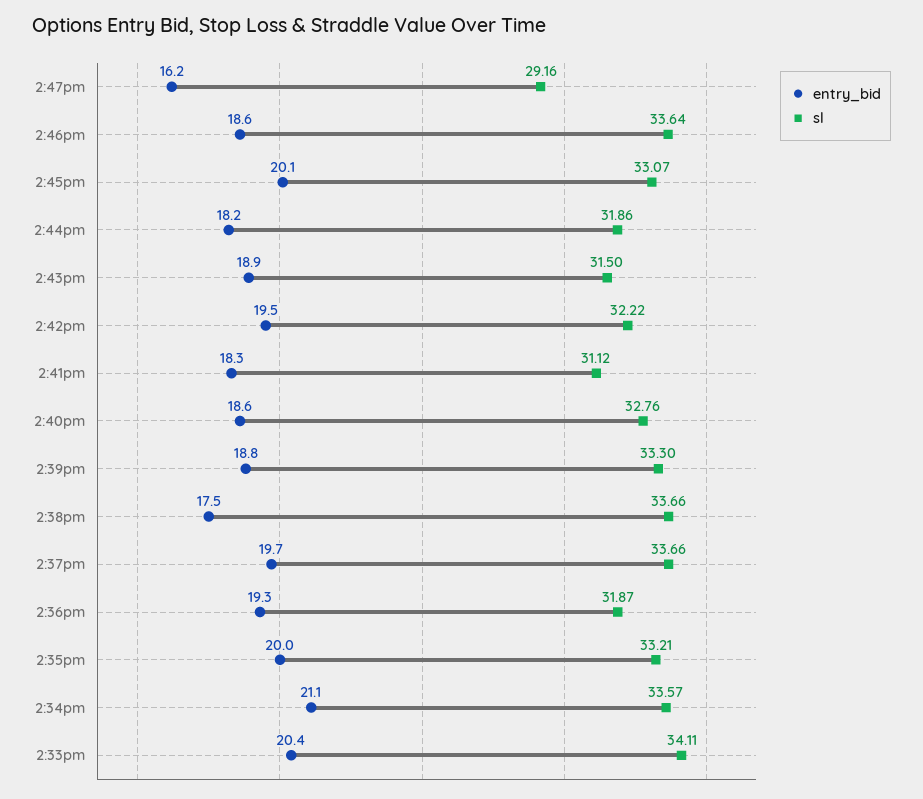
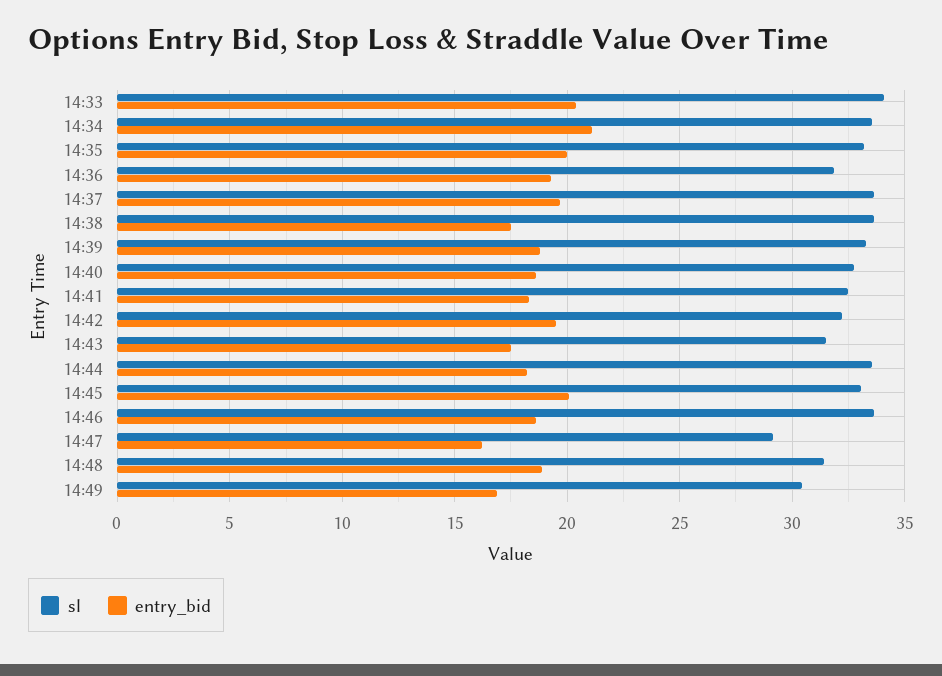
sl, 2:44pm: 31.86 -> 33.5
entry_bid, 2:43pm: 18.9 -> 17.5
sl, 2:41pm: 31.12 -> 32.5
sl, 14:48: none -> 31.5
entry_bid, 14:48: none -> 19
sl, 14:49: none -> 30.5
entry_bid, 14:49: none -> 17

